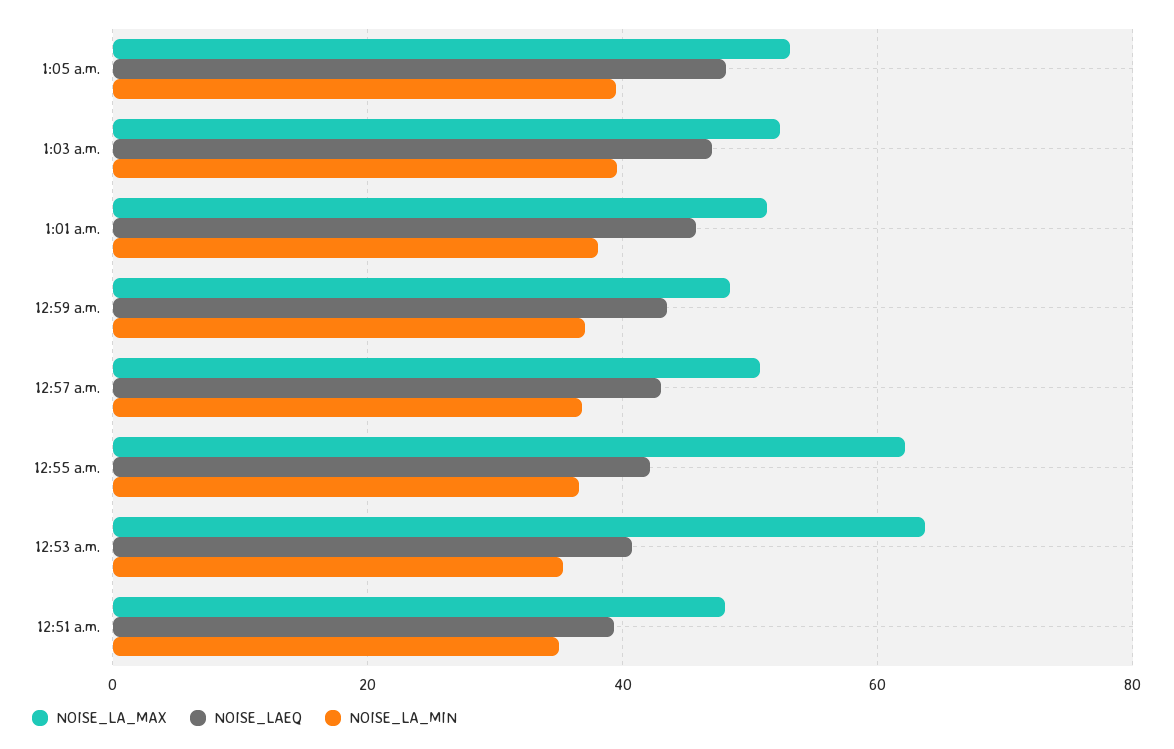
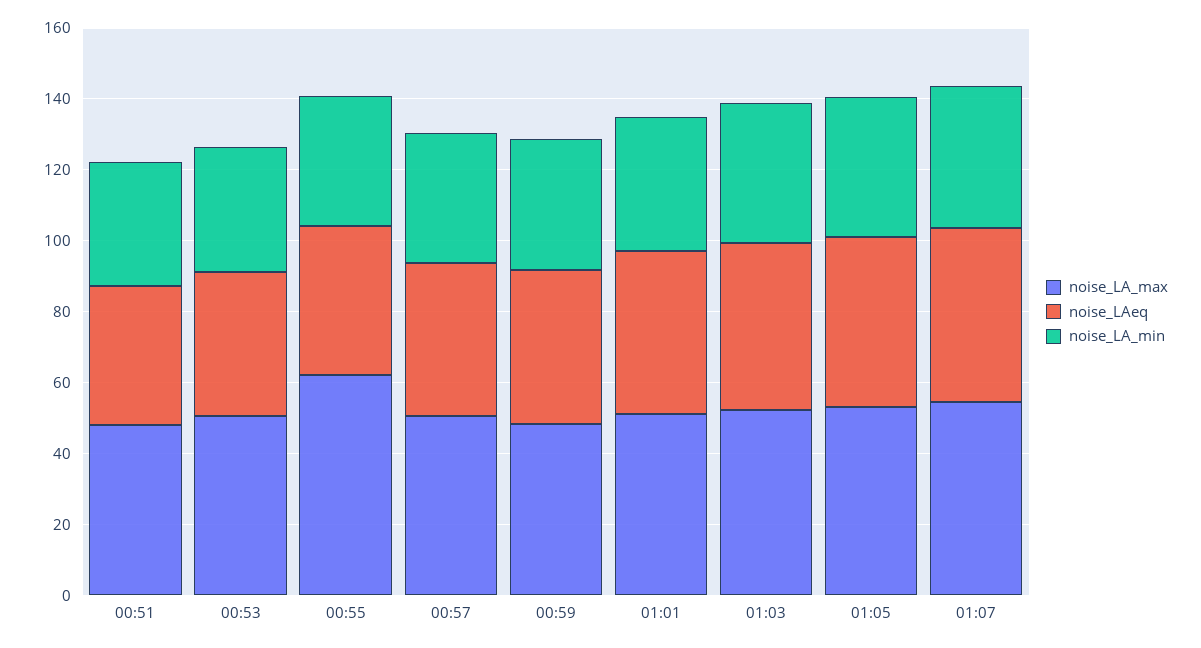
NOISE_LA_MAX, 12:53 a.m.: 64 -> 50
NOISE_LA_MAX, 01:07: none -> 55
NOISE_LAEQ, 01:07: none -> 50
NOISE_LA_MIN, 01:07: none -> 40

